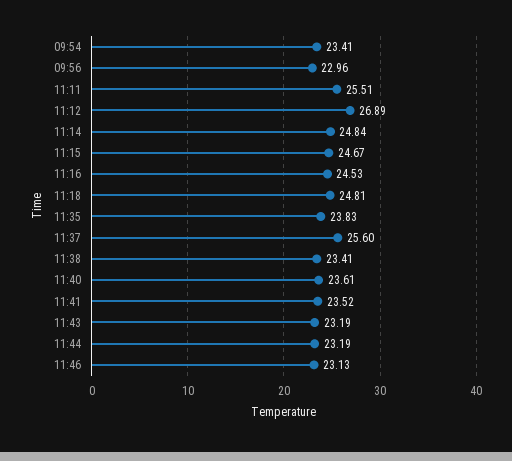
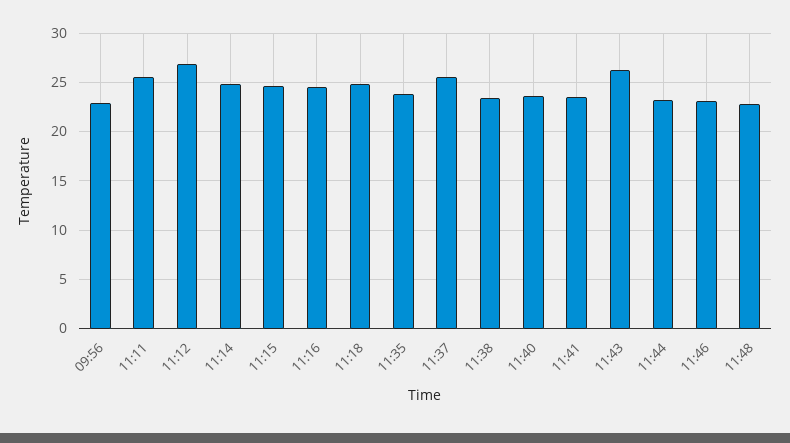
09:54: 23.41 -> none
11:43: 23.19 -> 26
11:48: none -> 23

